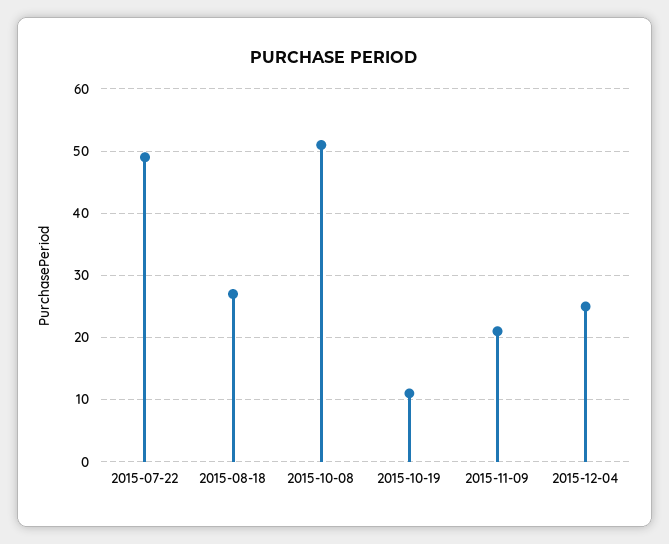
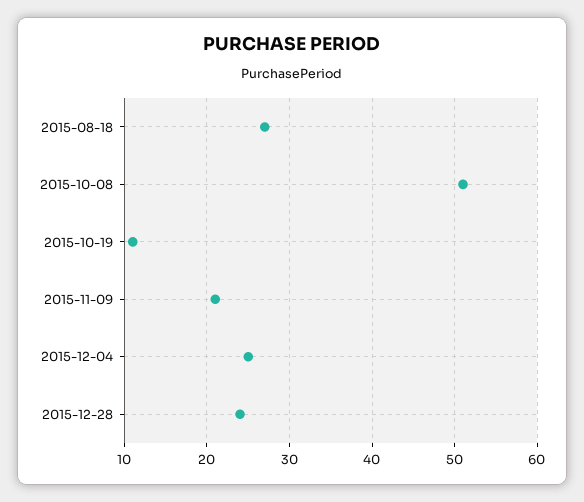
2015-07-22: 49 -> none
2015-12-28: none -> 24

